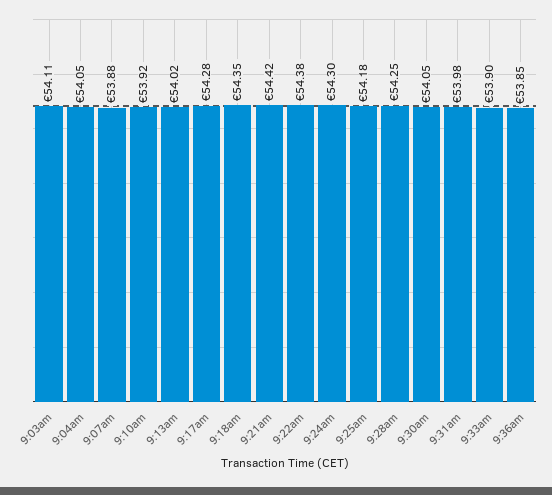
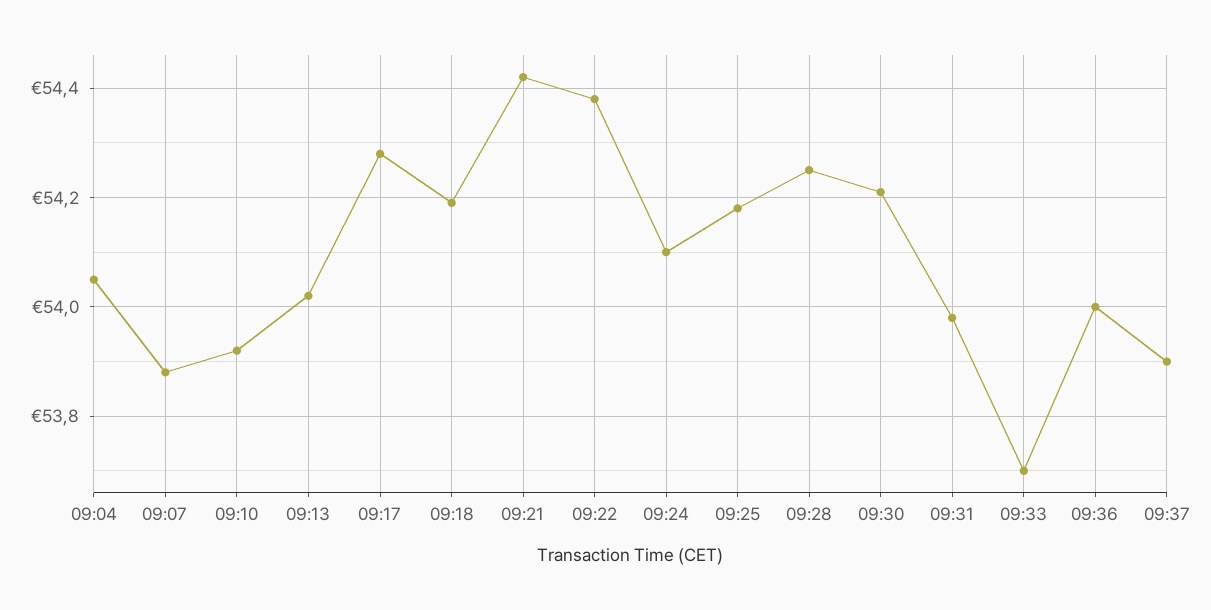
9:03am: 54.11 -> none
9:18am: 54.35 -> 54.2
9:24am: 54.3 -> 54.1
9:30am: 54.05 -> 54.2
9:33am: 53.9 -> 53.7
9:36am: 53.85 -> 54
09:37: none -> 53.9

